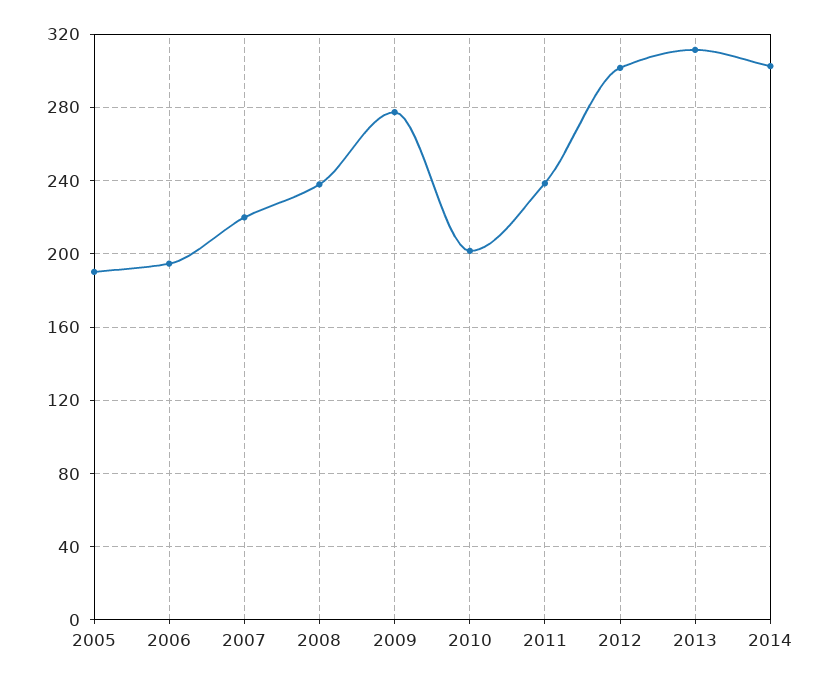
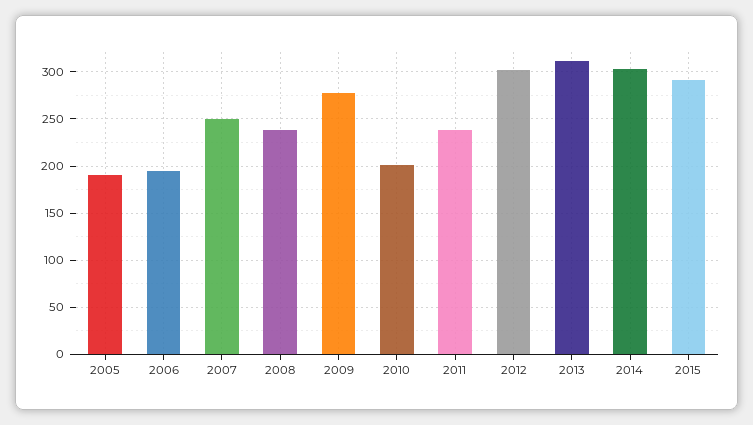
2007: 220 -> 250
2015: none -> 290

